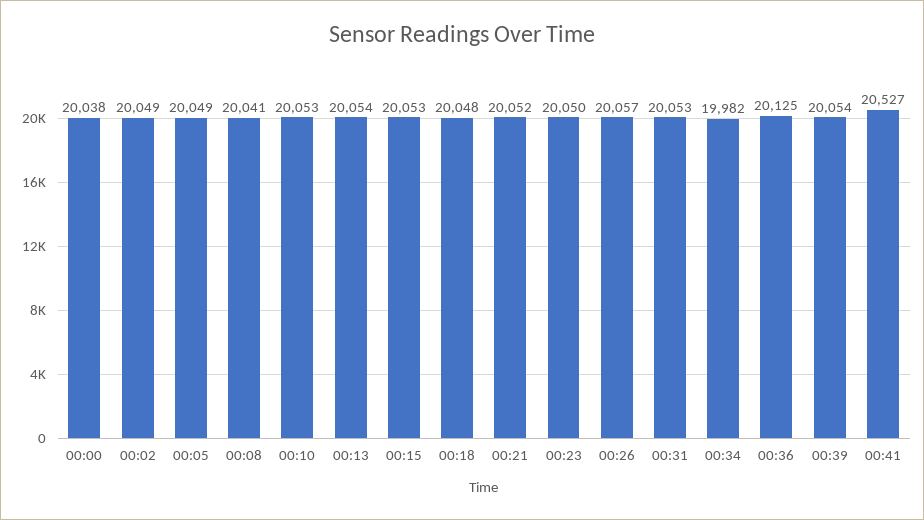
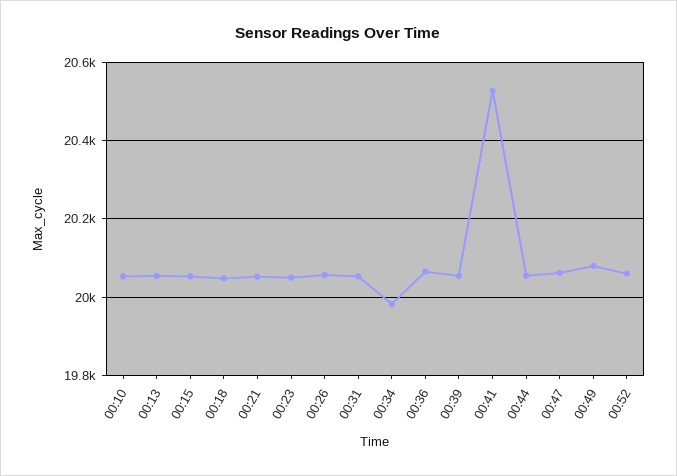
00:00: 20038 -> none
00:02: 20049 -> none
00:05: 20049 -> none
00:08: 20041 -> none
00:36: 20125 -> 20060
00:44: none -> 20060
00:47: none -> 20060
00:49: none -> 20080
00:52: none -> 20060

